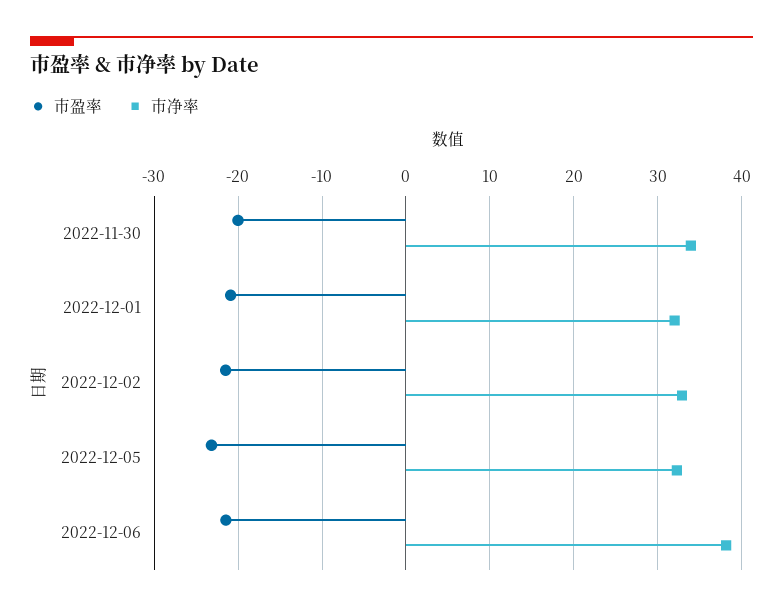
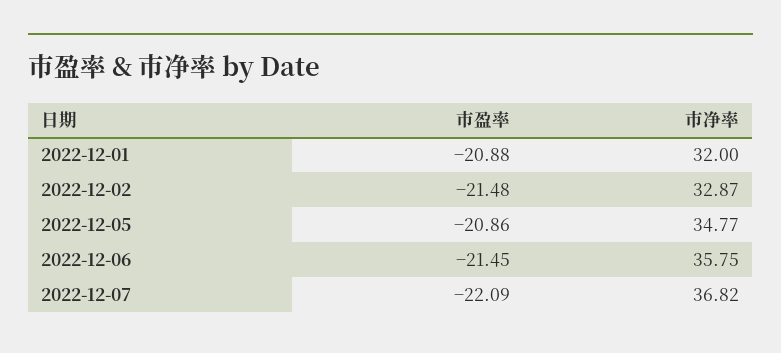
市盈率, 2022-11-30: -20 -> none
市净率, 2022-11-30: 34 -> none
市盈率, 2022-12-05: -23 -> -20.86
市净率, 2022-12-05: 32 -> 34.77
市净率, 2022-12-06: 38 -> 35.75
市盈率, 2022-12-07: none -> -22.09
市净率, 2022-12-07: none -> 36.82

